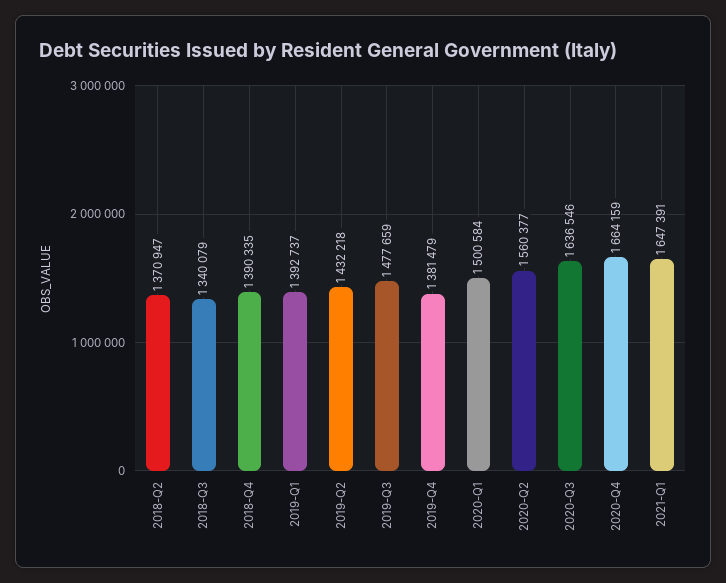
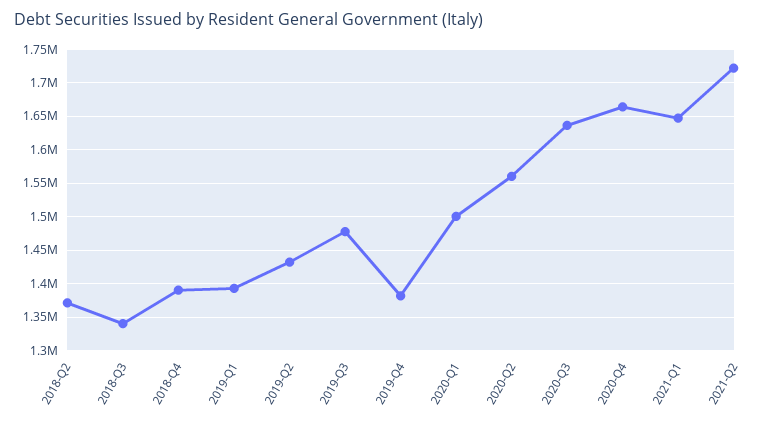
2021-Q2: none -> 1720000

